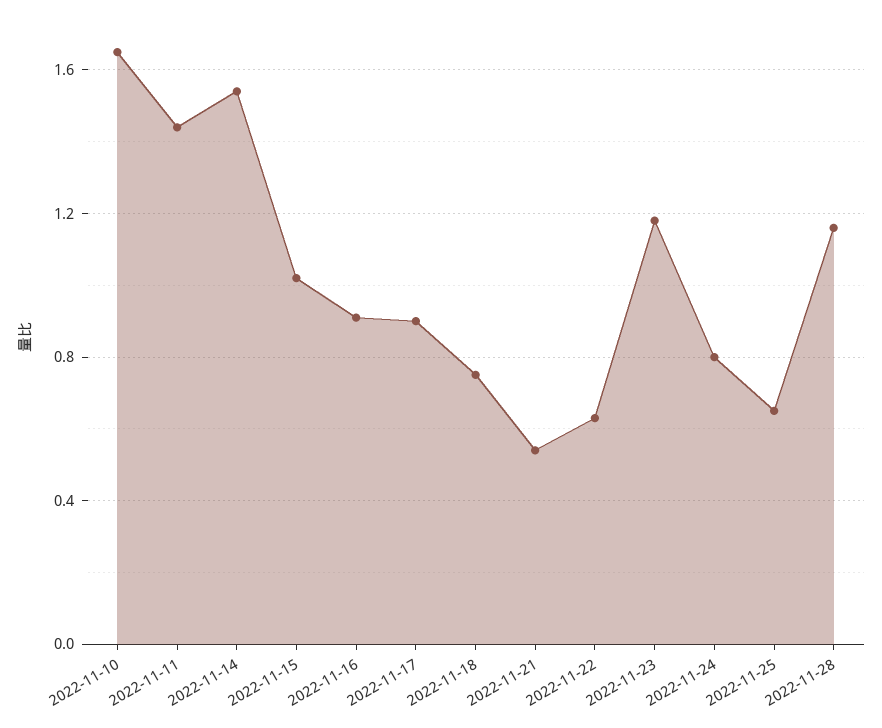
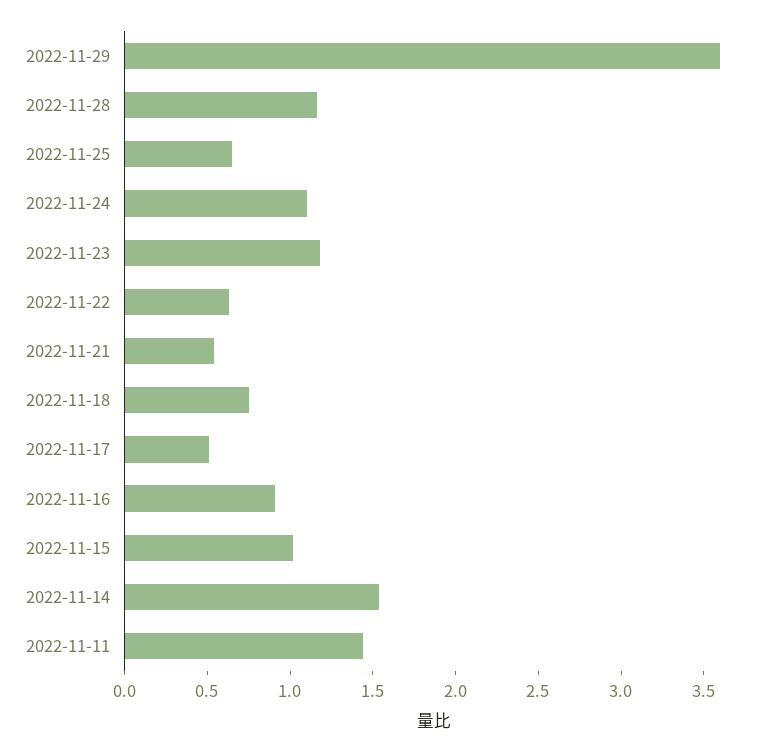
2022-11-10: 1.65 -> none
2022-11-17: 0.9 -> 0.5
2022-11-24: 0.8 -> 1.1
2022-11-29: none -> 3.6

